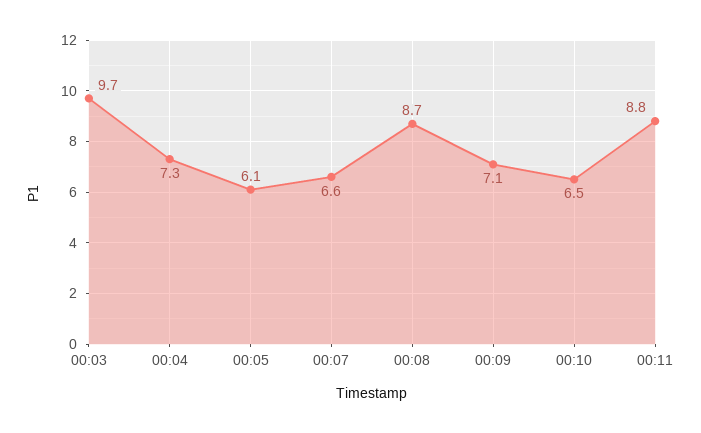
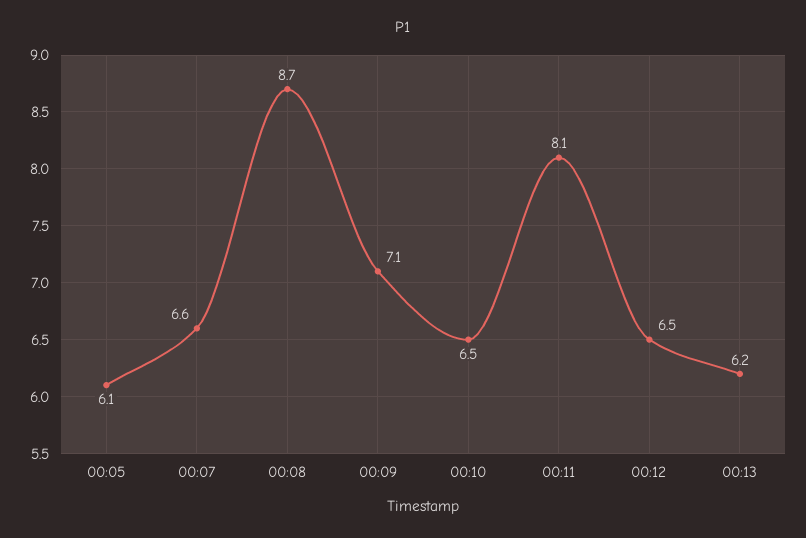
00:03: 9.7 -> none
00:04: 7.3 -> none
00:11: 8.8 -> 8.1
00:12: none -> 6.5
00:13: none -> 6.2

